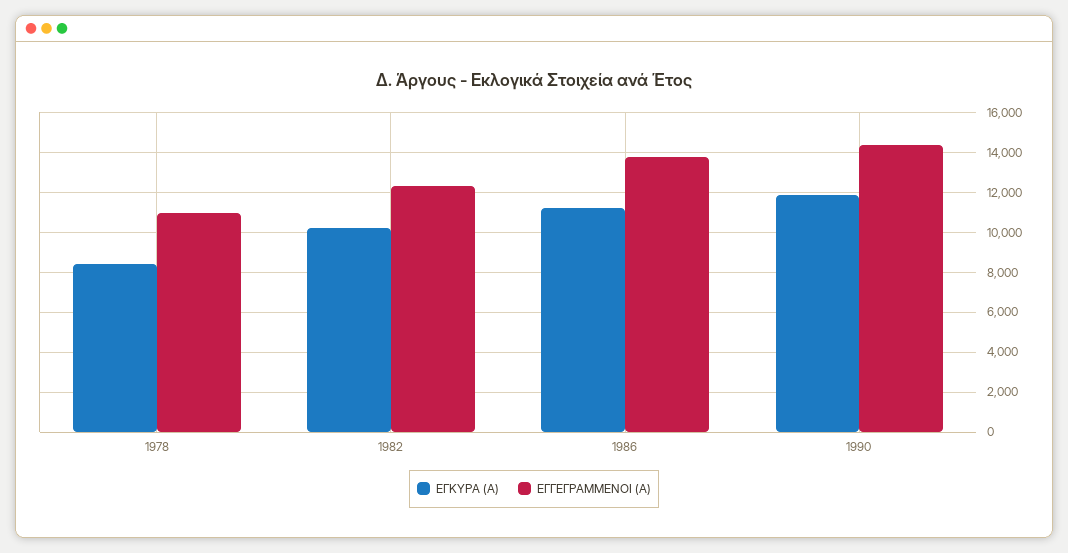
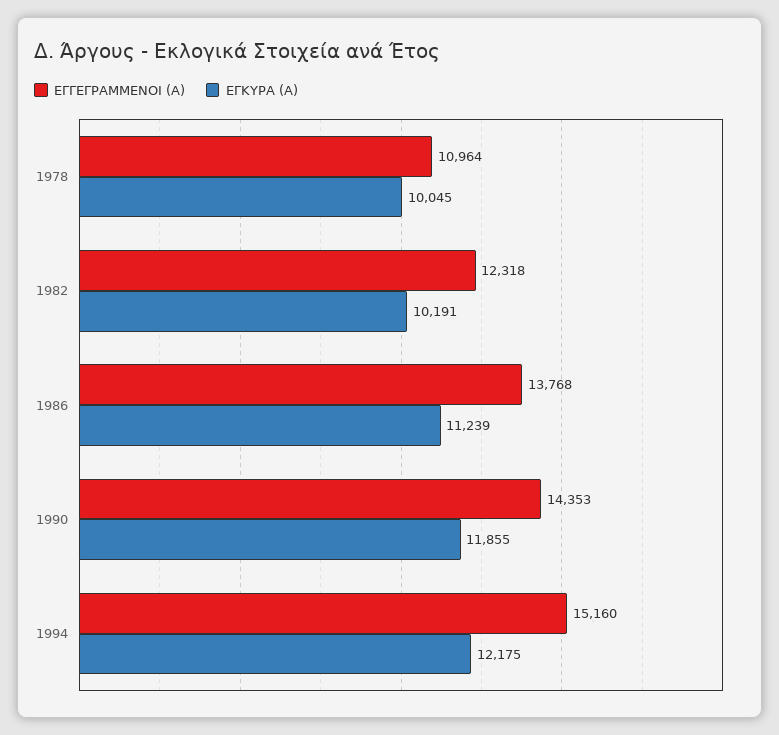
ΕΓΚΥΡΑ (Α), 1978: 8500 -> 10045
ΕΓΓΕΓΡΑΜΜΕΝΟΙ (Α), 1994: none -> 15160
ΕΓΚΥΡΑ (Α), 1994: none -> 12175

